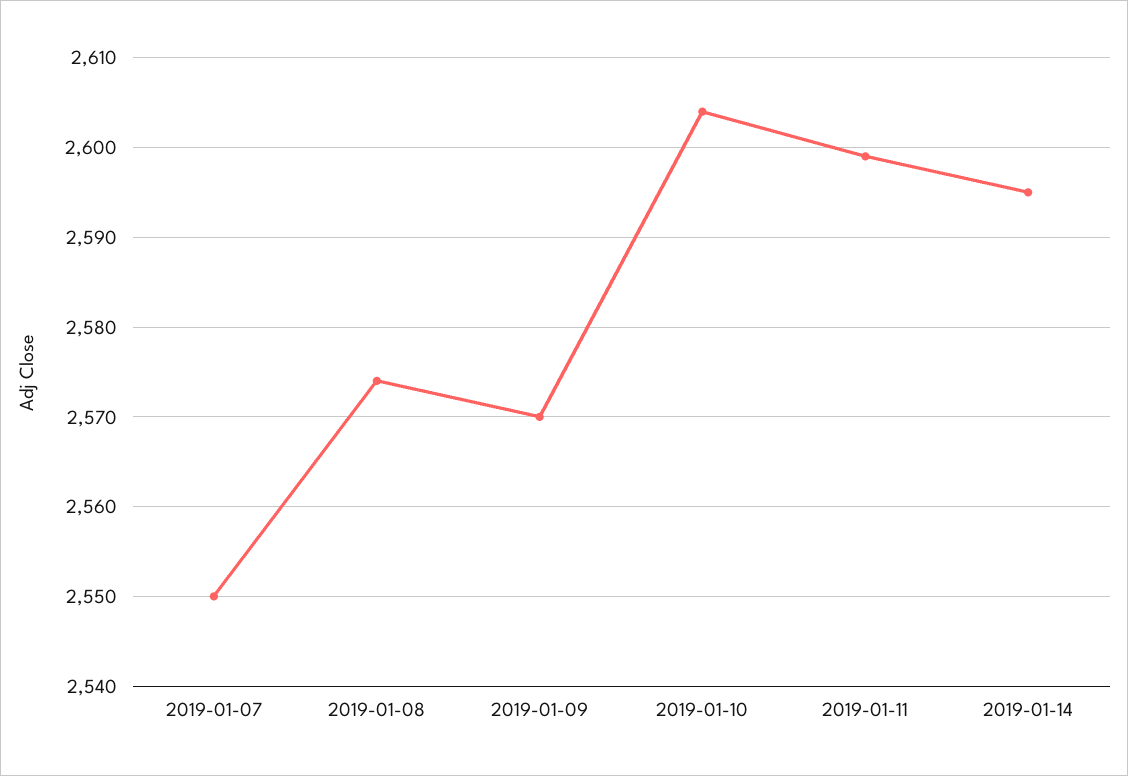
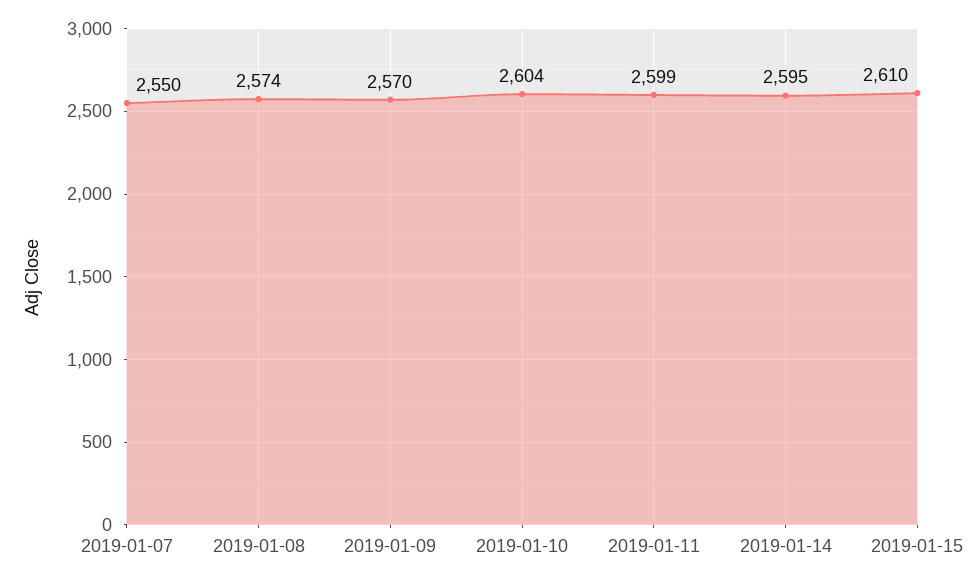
2019-01-15: none -> 2610

